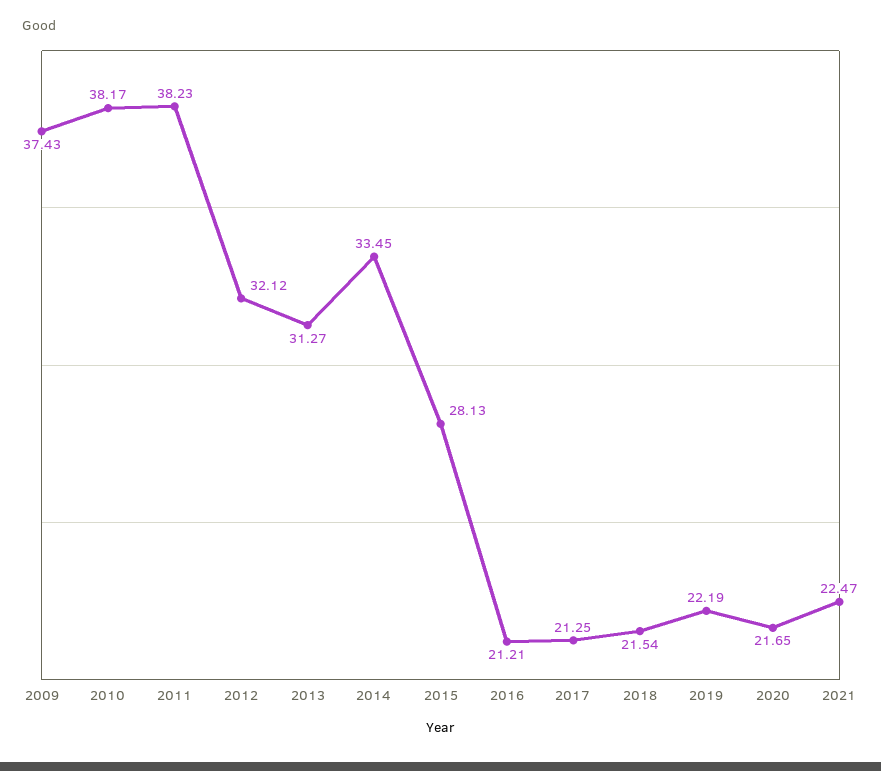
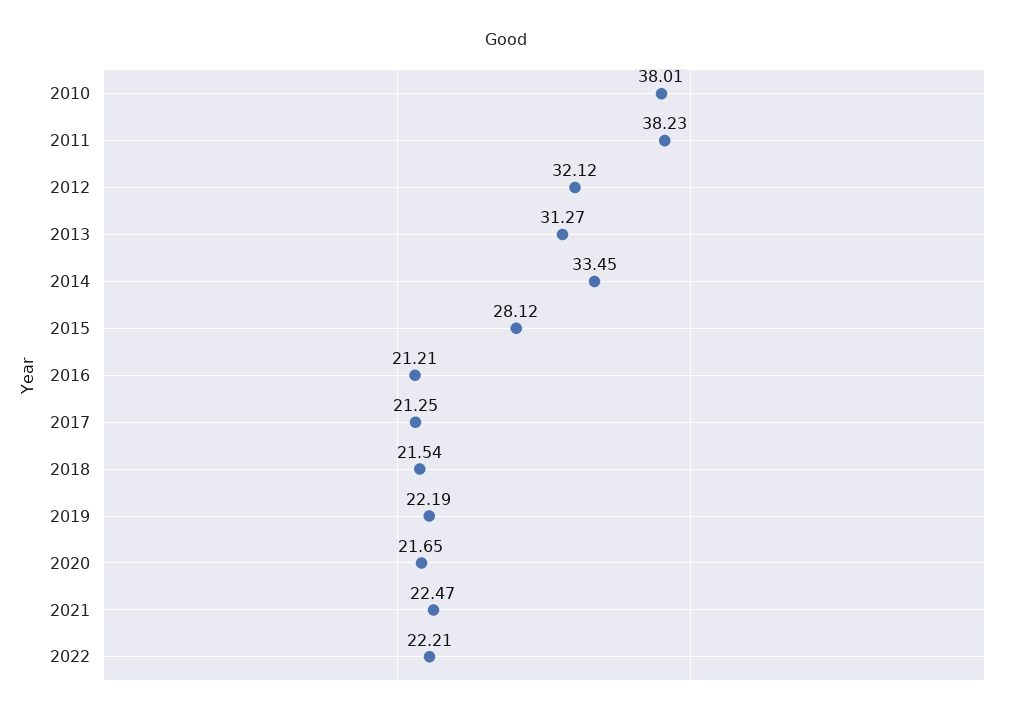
2009: 37.43 -> none
2010: 38.17 -> 38.01
2015: 28.13 -> 28.12
2022: none -> 22.21

